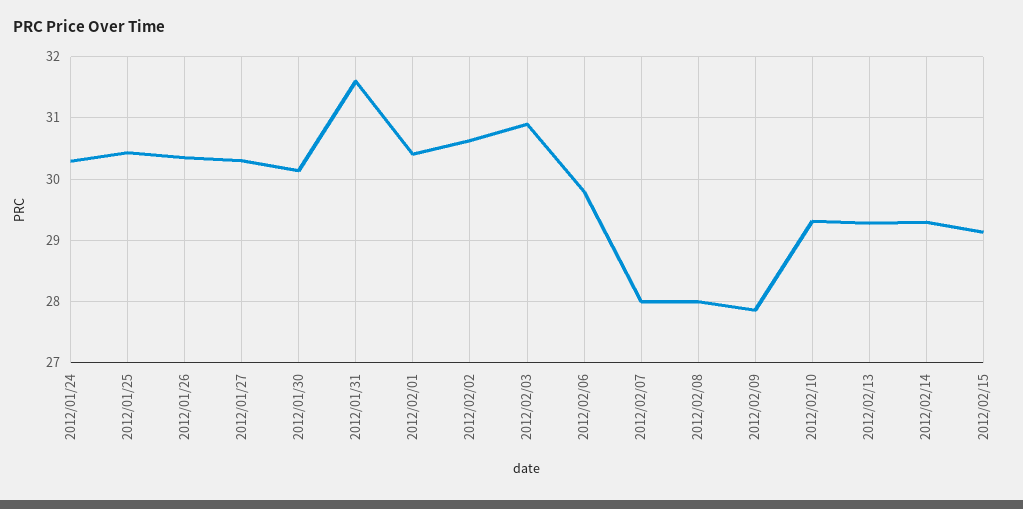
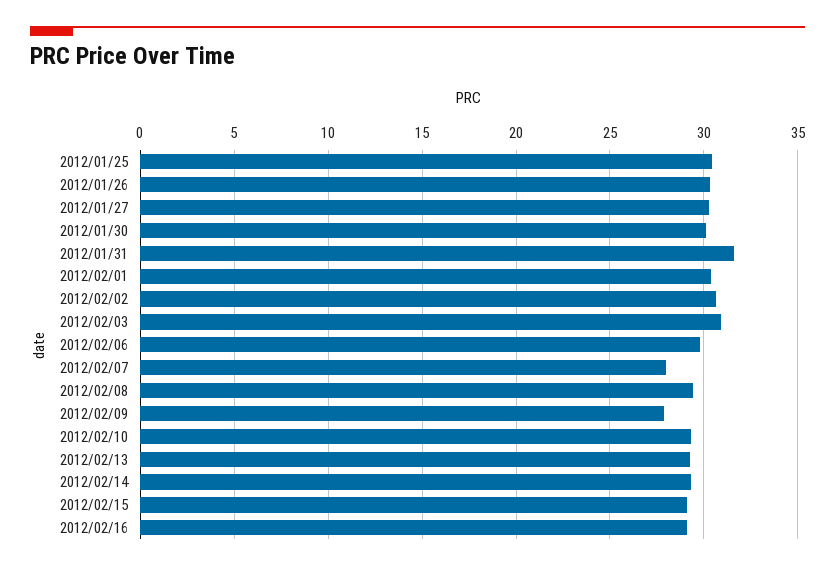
2012/01/24: 30.3 -> none
2012/02/08: 28 -> 29.5
2012/02/16: none -> 29

